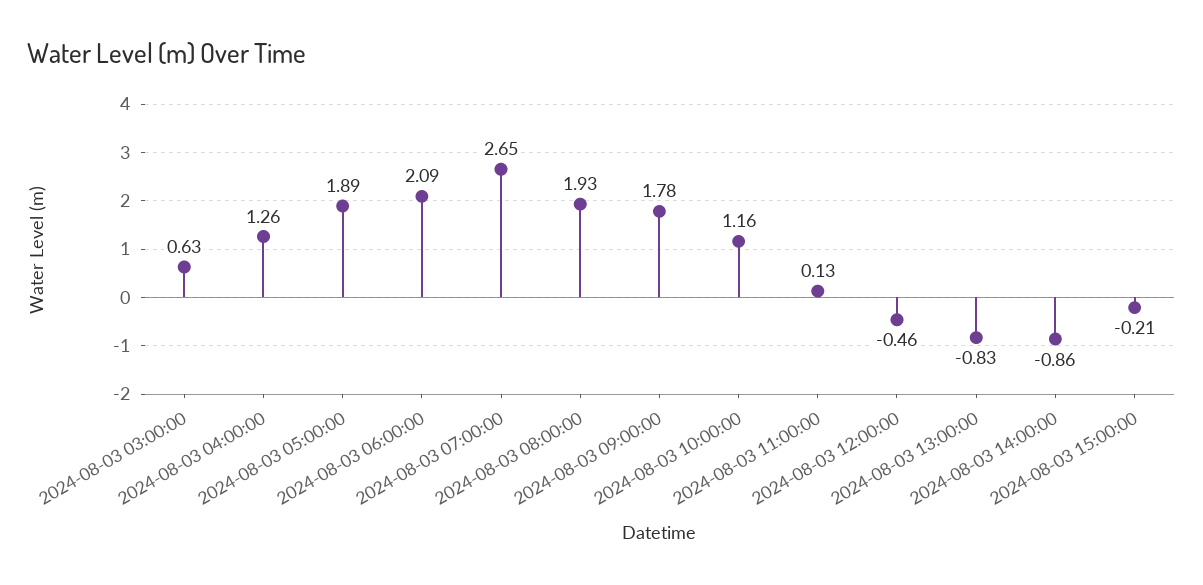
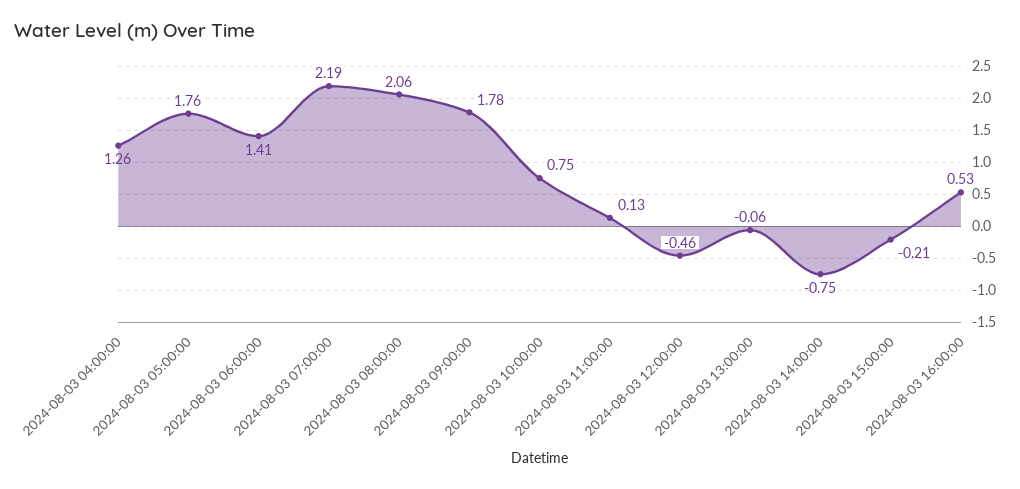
2024-08-03 03:00:00: 0.63 -> none
2024-08-03 05:00:00: 1.89 -> 1.76
2024-08-03 06:00:00: 2.09 -> 1.41
2024-08-03 07:00:00: 2.65 -> 2.19
2024-08-03 08:00:00: 1.93 -> 2.06
2024-08-03 10:00:00: 1.16 -> 0.75
2024-08-03 13:00:00: -0.83 -> -0.06
2024-08-03 14:00:00: -0.86 -> -0.75
2024-08-03 16:00:00: none -> 0.53

